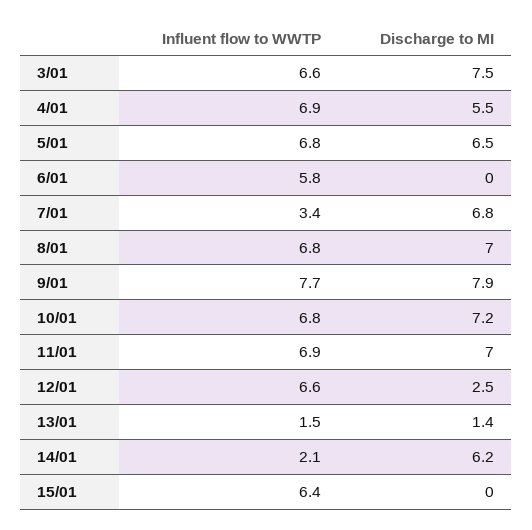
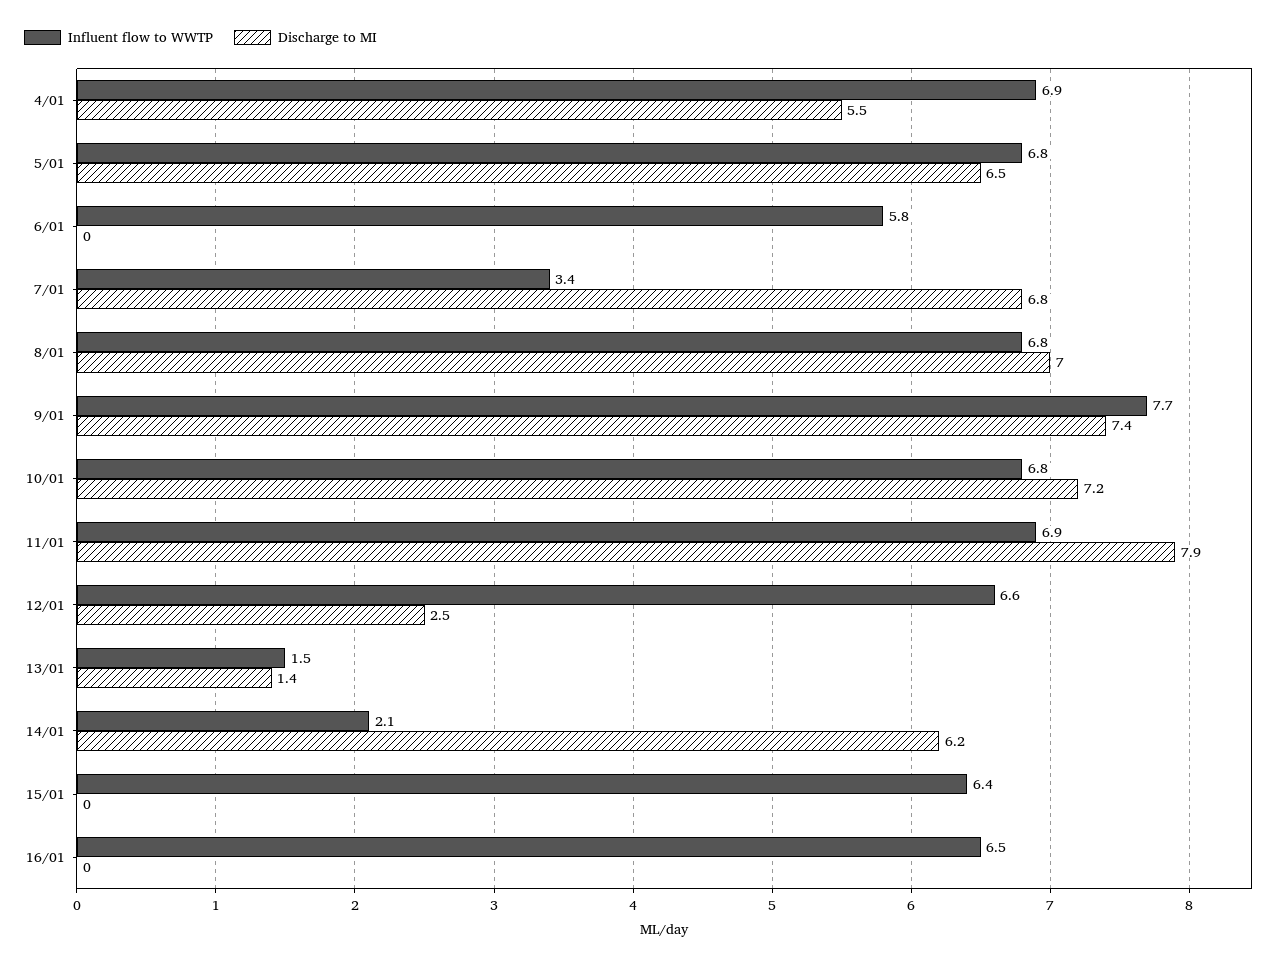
Influent flow to WWTP, 3/01: 6.6 -> none
Discharge to MI, 3/01: 7.5 -> none
Discharge to MI, 9/01: 7.9 -> 7.4
Discharge to MI, 11/01: 7 -> 7.9
Influent flow to WWTP, 16/01: none -> 6.5
Discharge to MI, 16/01: none -> 0

